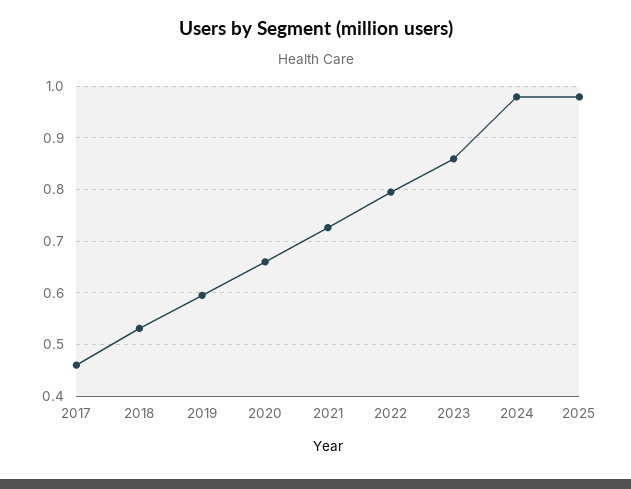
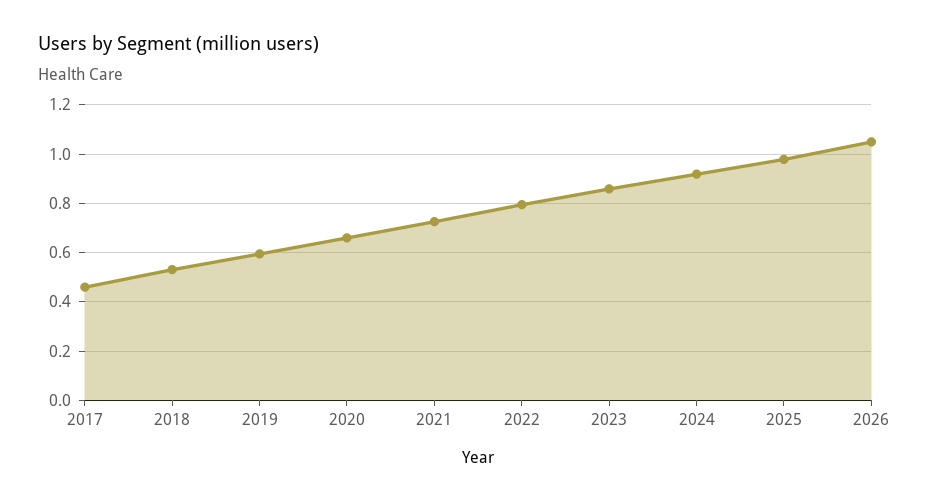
2024: 0.98 -> 0.925
2026: none -> 1.05

